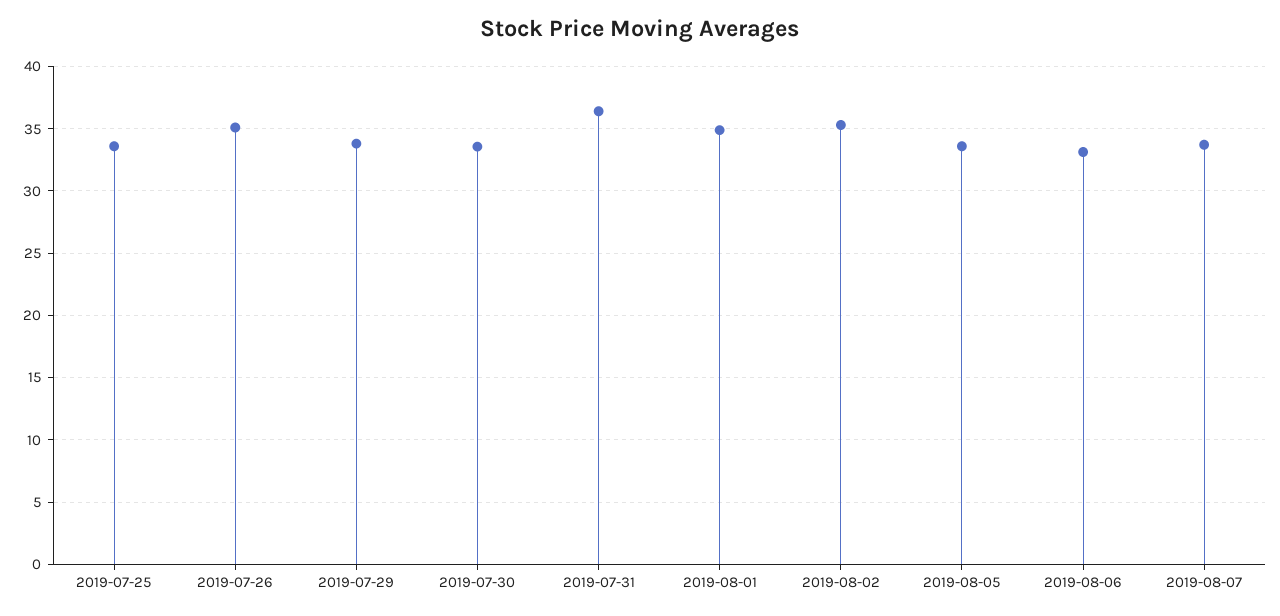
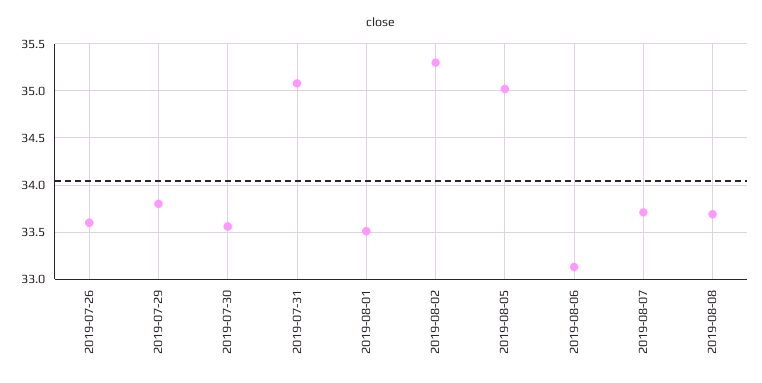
2019-07-25: 33.5 -> none
2019-07-26: 35 -> 33.6
2019-07-31: 36.5 -> 35.1
2019-08-01: 35 -> 33.5
2019-08-05: 33.5 -> 35
2019-08-08: none -> 33.7

